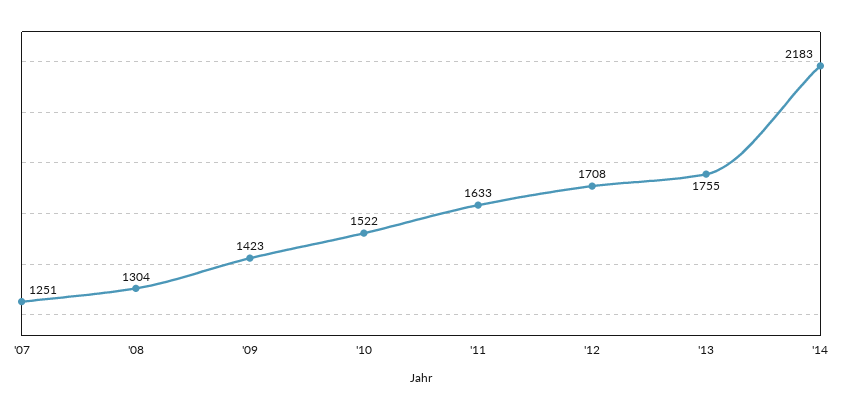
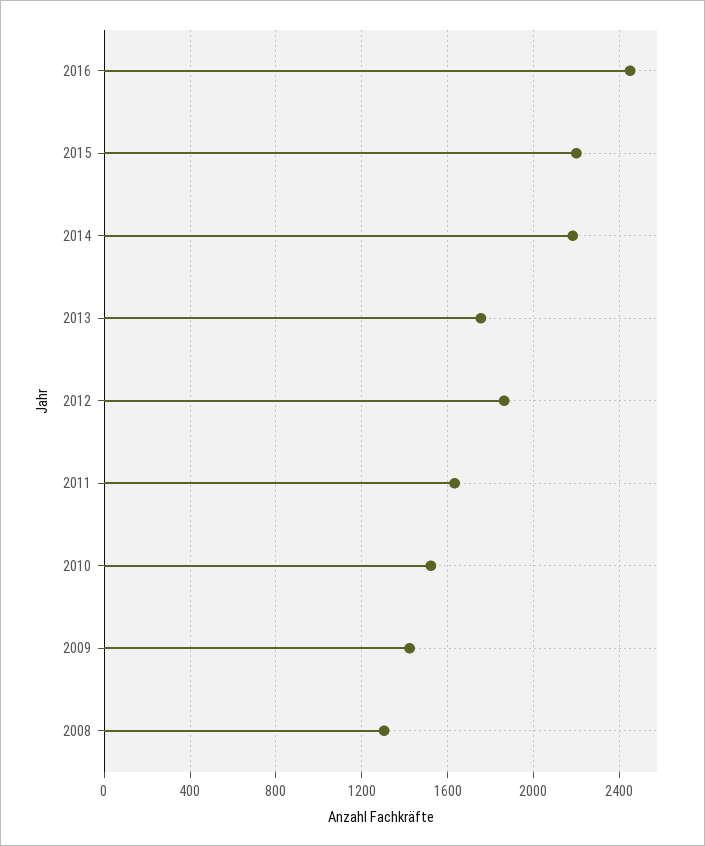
'07: 1251 -> none
'12: 1708 -> 1850
2016: none -> 2450
2015: none -> 2200

